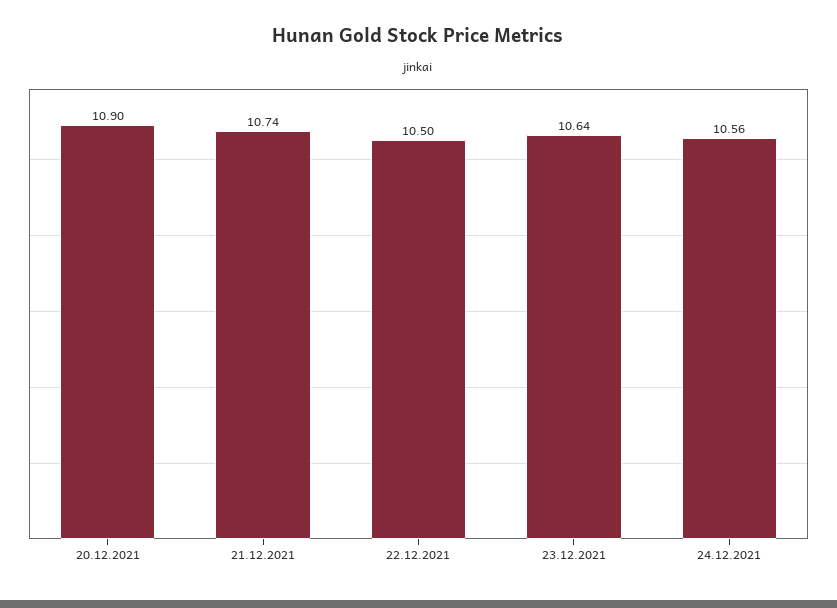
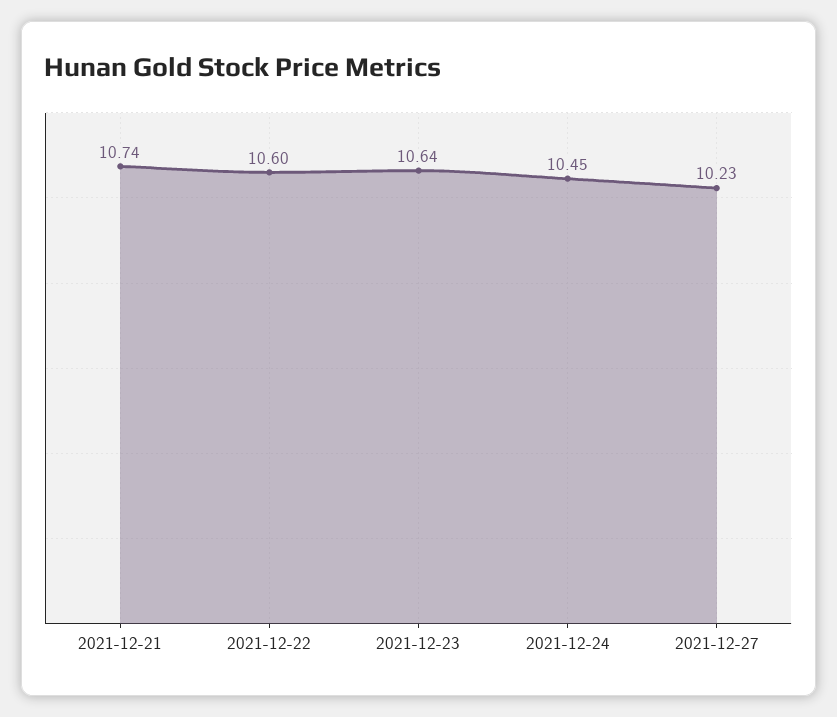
20.12.2021: 10.9 -> none
22.12.2021: 10.5 -> 10.6
24.12.2021: 10.56 -> 10.45
2021-12-27: none -> 10.23

